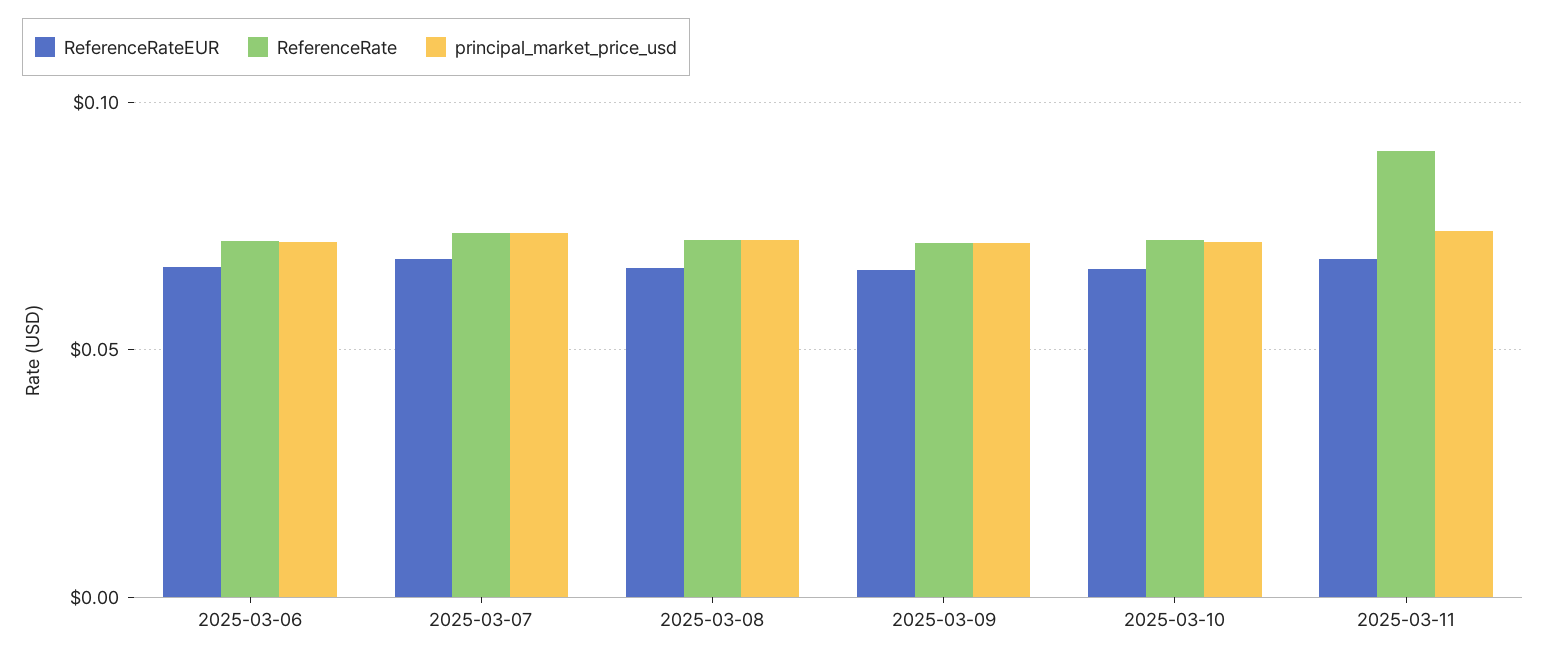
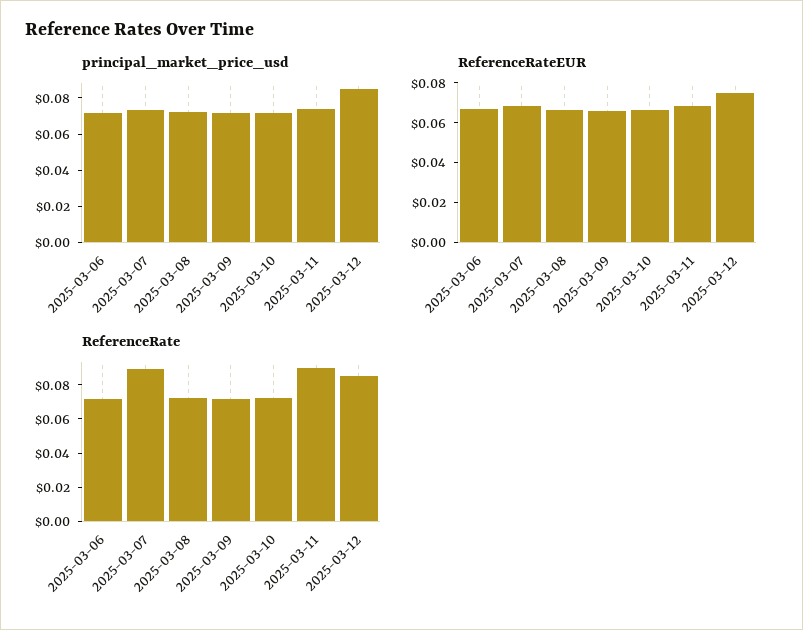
ReferenceRate, 2025-03-07: 0.075 -> 0.09
principal_market_price_usd, 2025-03-12: none -> 0.085
ReferenceRateEUR, 2025-03-12: none -> 0.075
ReferenceRate, 2025-03-12: none -> 0.085

